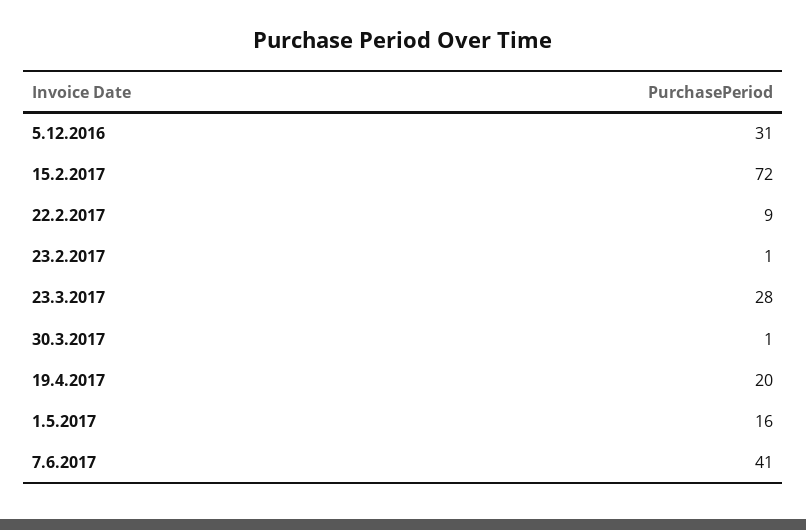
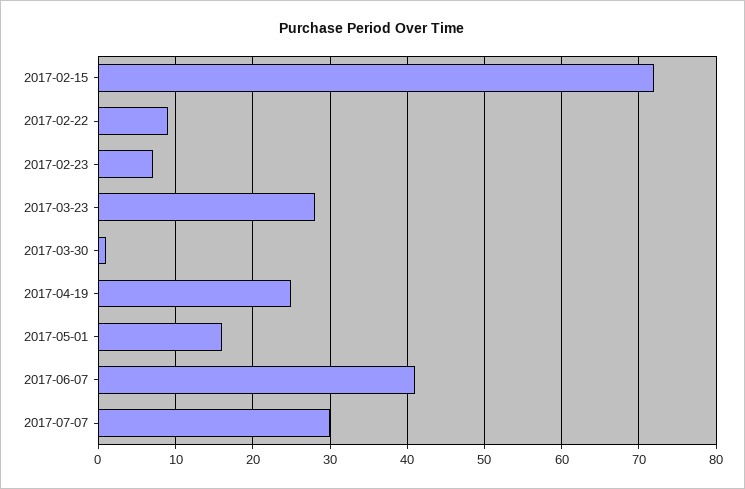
5.12.2016: 31 -> none
23.2.2017: 1 -> 7
19.4.2017: 20 -> 25
2017-07-07: none -> 30

